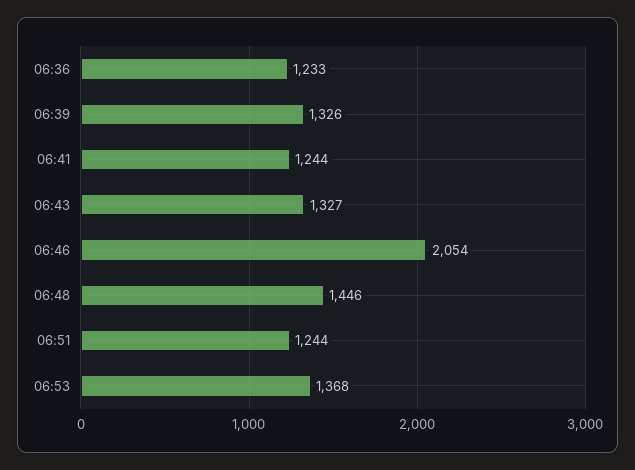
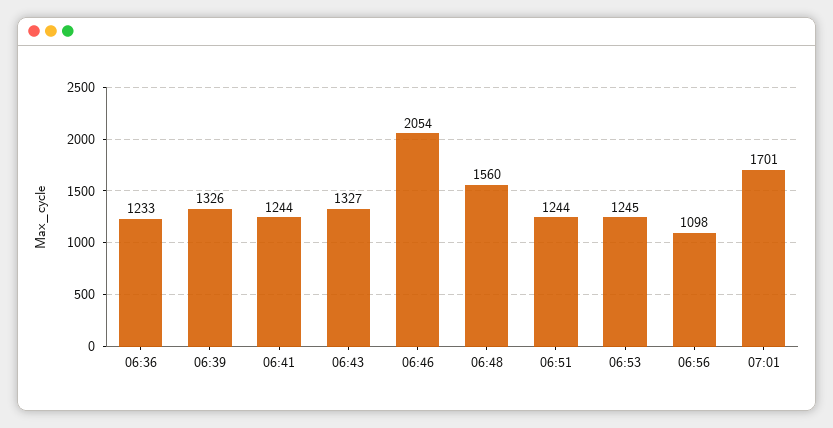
06:48: 1446 -> 1560
06:53: 1368 -> 1245
06:56: none -> 1098
07:01: none -> 1701

